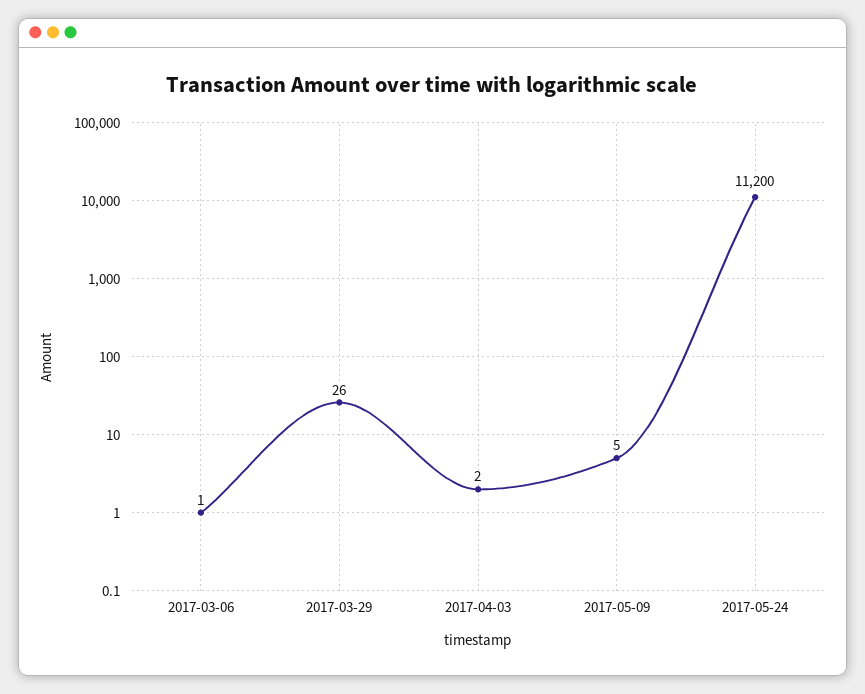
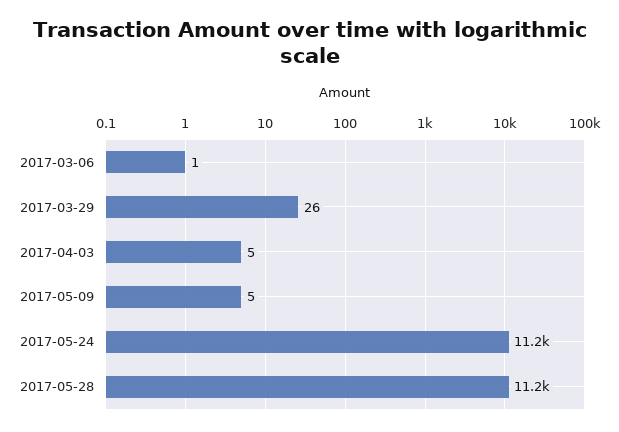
2017-04-03: 2 -> 5
2017-05-28: none -> 11200

